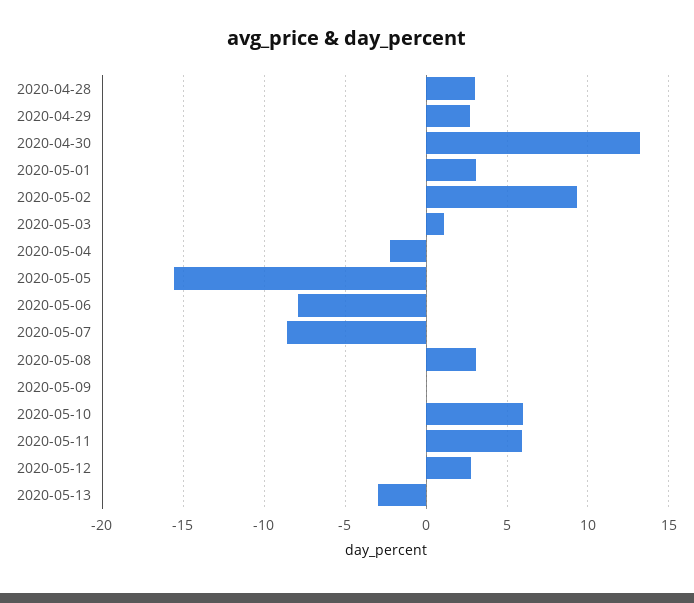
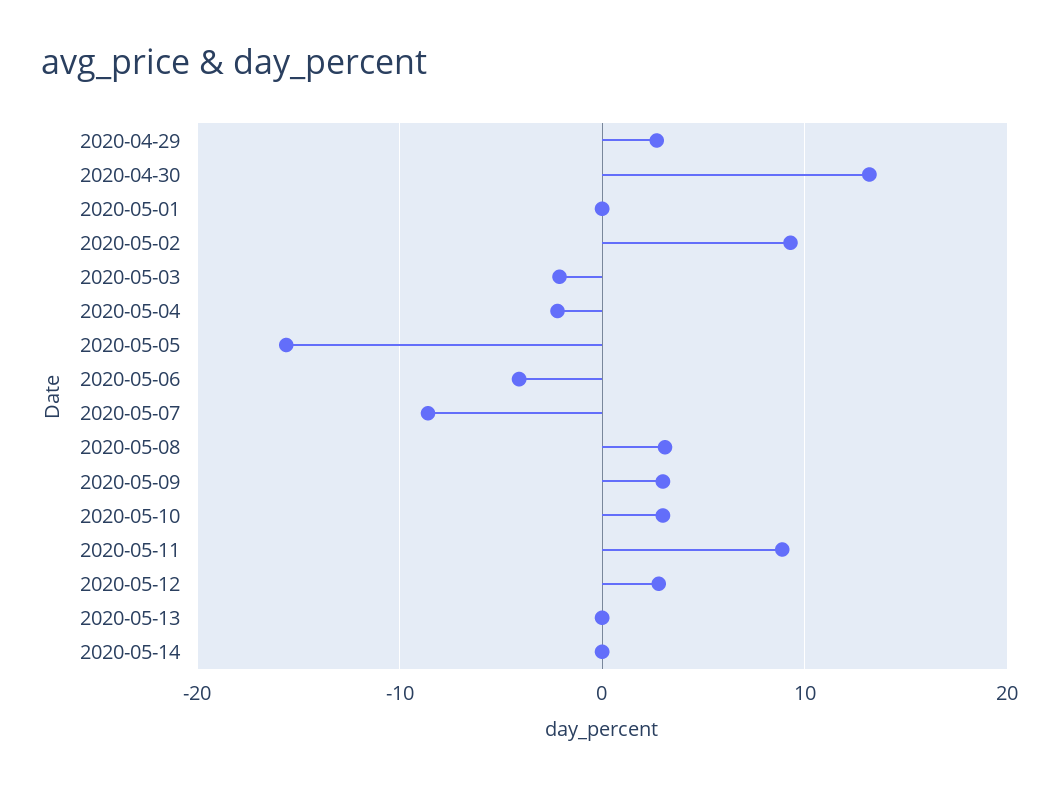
2020-04-28: 3 -> none
2020-05-01: 3 -> 0
2020-05-03: 1 -> -2
2020-05-06: -8 -> -4
2020-05-09: 0 -> 3
2020-05-10: 6 -> 3
2020-05-11: 6 -> 9
2020-05-13: -3 -> 0
2020-05-14: none -> 0

